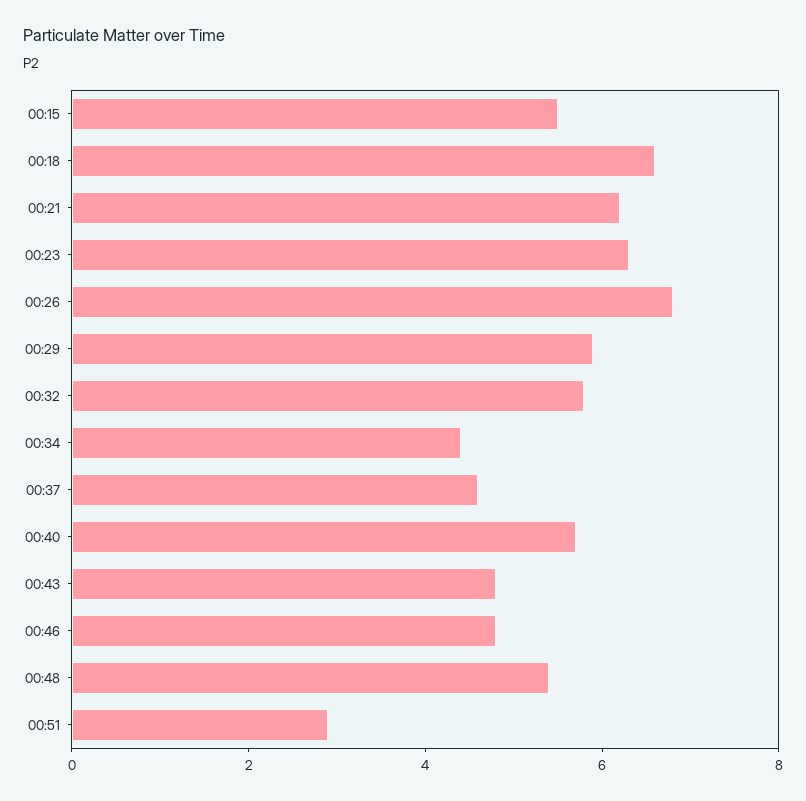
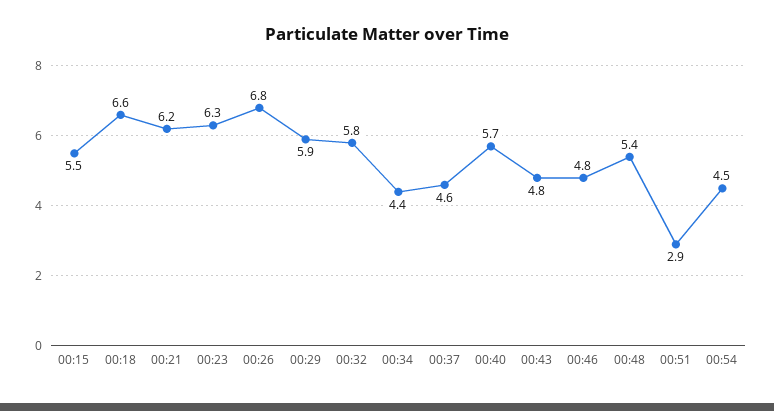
00:54: none -> 4.5

